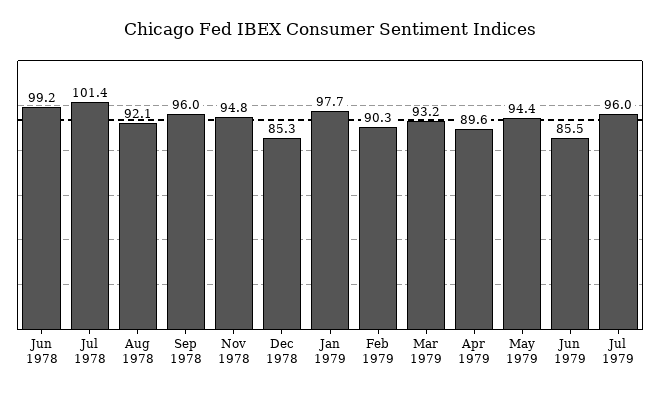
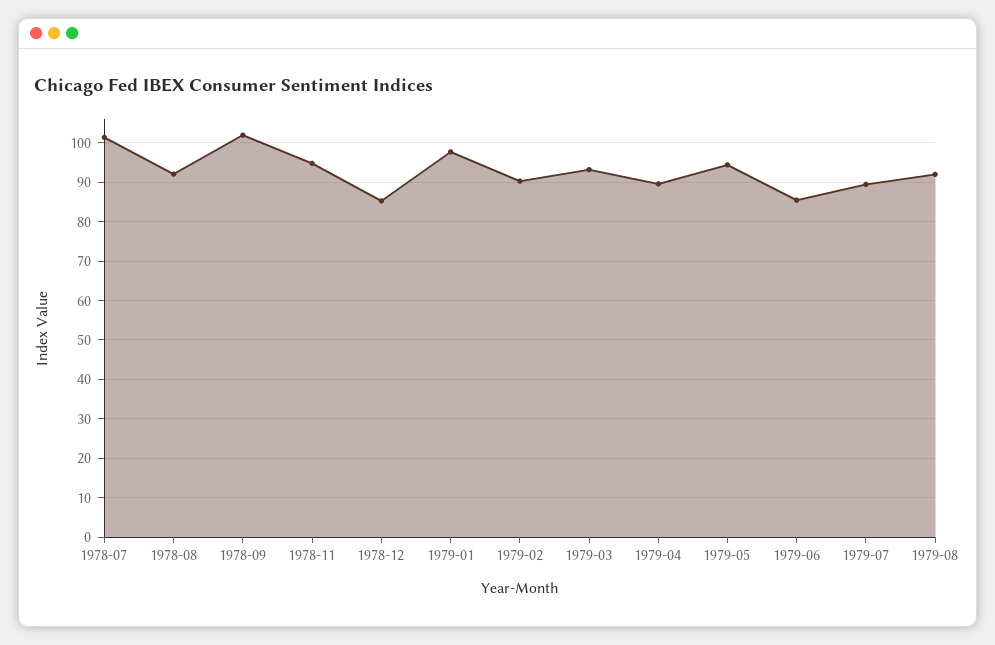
Jun 1978: 99.2 -> none
Sep 1978: 96 -> 102
Jul 1979: 96 -> 90
1979-08: none -> 92

